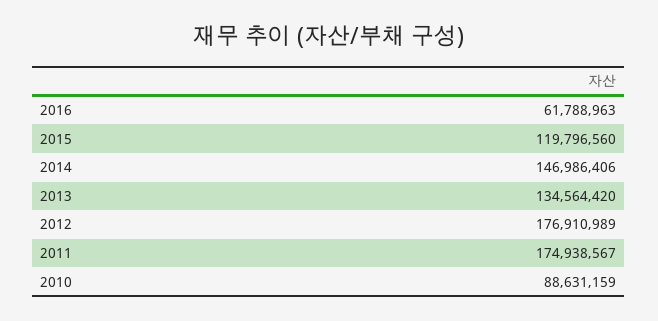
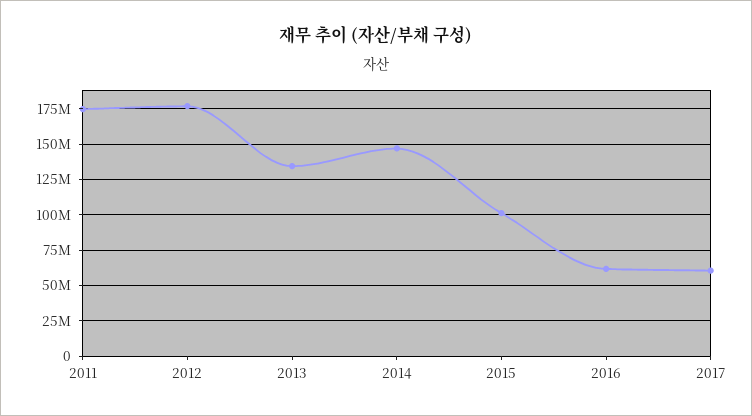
2015: 119796560 -> 100000000
2010: 88631159 -> none
2017: none -> 60000000

